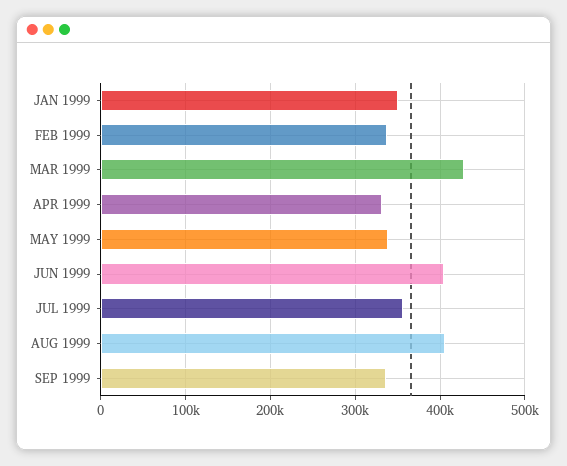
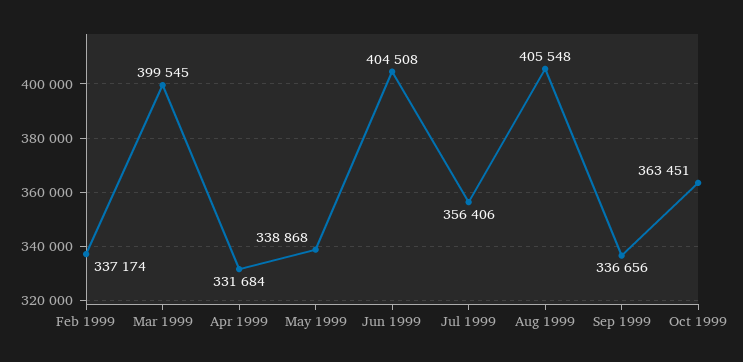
JAN 1999: 350000 -> none
MAR 1999: 430000 -> 399545
Oct 1999: none -> 363451

